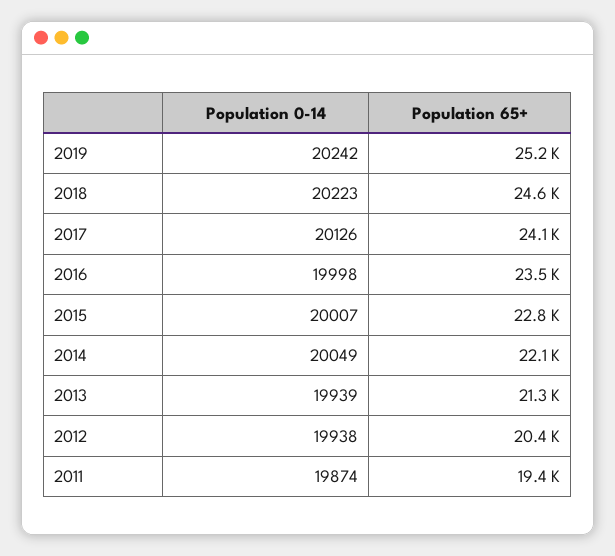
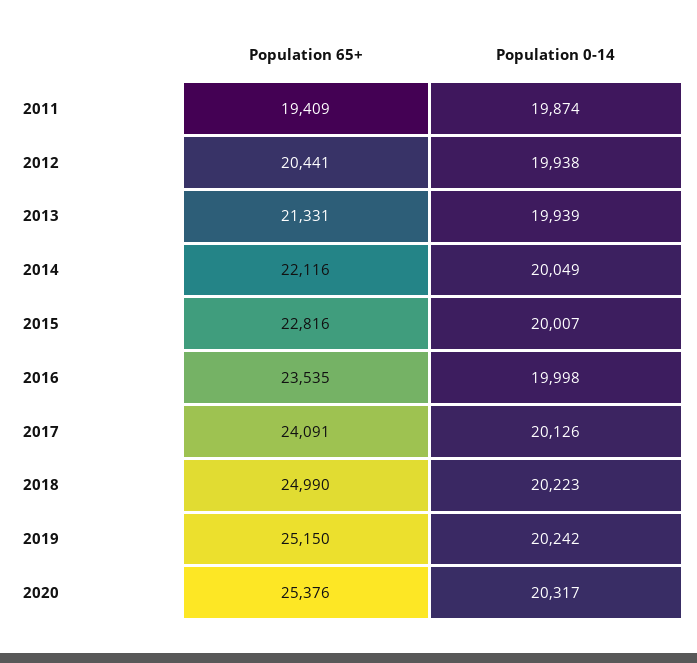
Population 65+, 2018: 24600 -> 24990
Population 65+, 2020: none -> 25376
Population 0-14, 2020: none -> 20317

